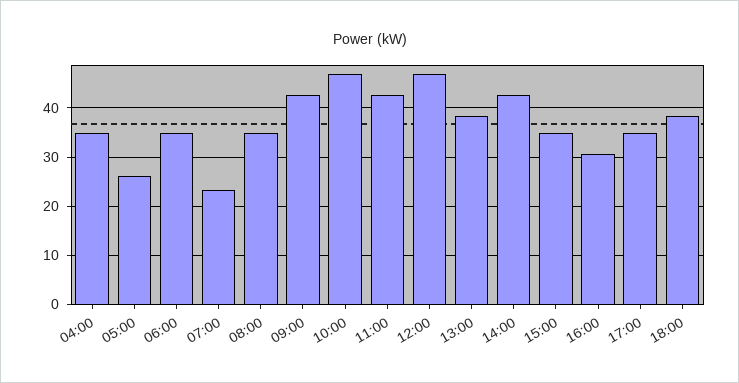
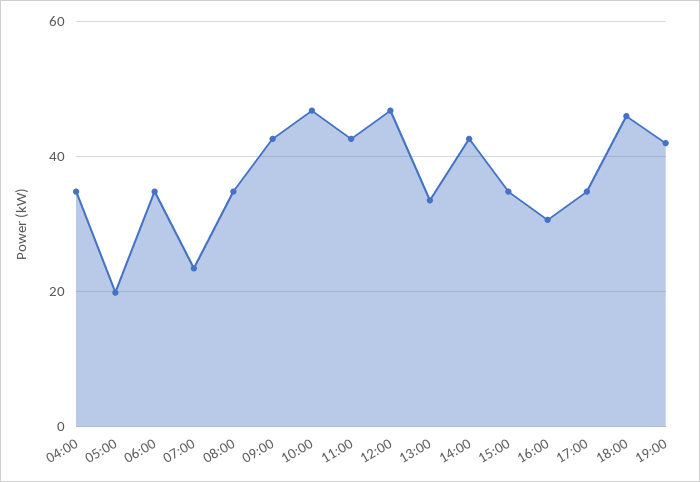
05:00: 26 -> 20
13:00: 38 -> 34
18:00: 38 -> 46
19:00: none -> 42

